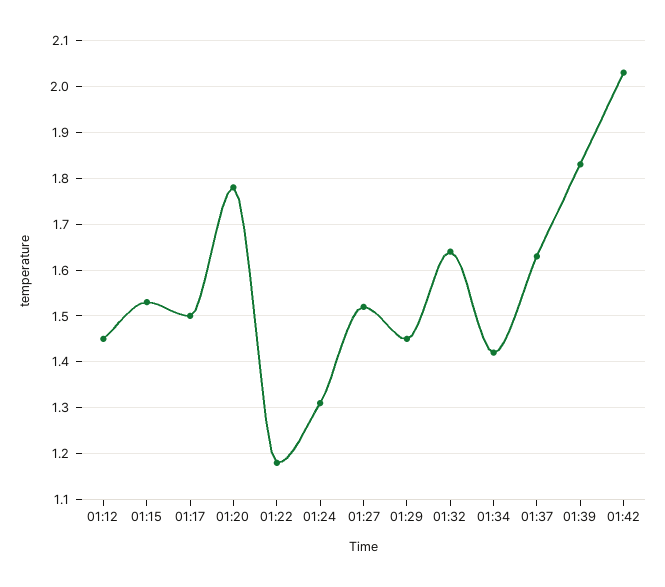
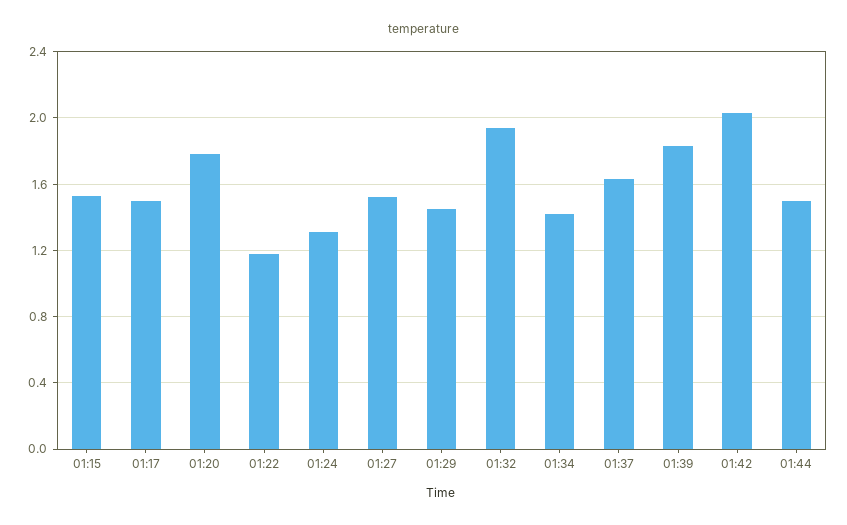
01:12: 1.45 -> none
01:32: 1.65 -> 1.95
01:44: none -> 1.5

